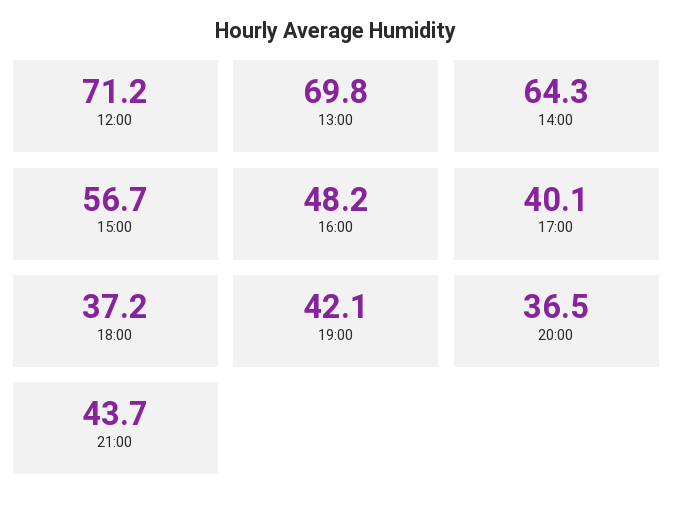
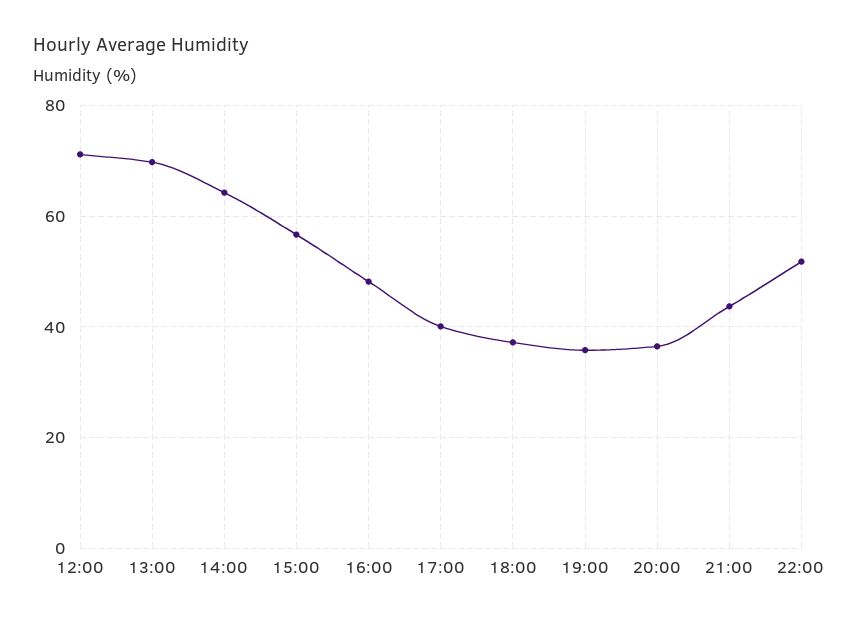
19:00: 42.1 -> 36
22:00: none -> 52

